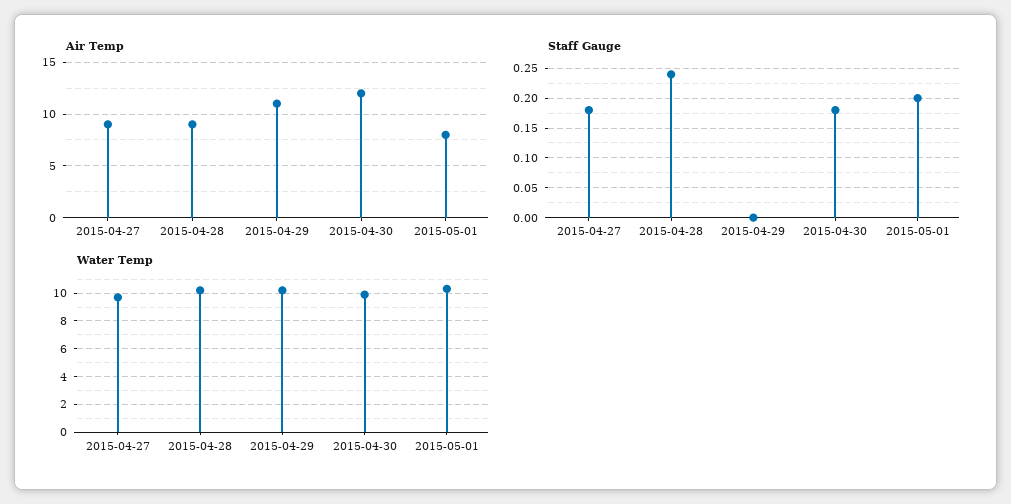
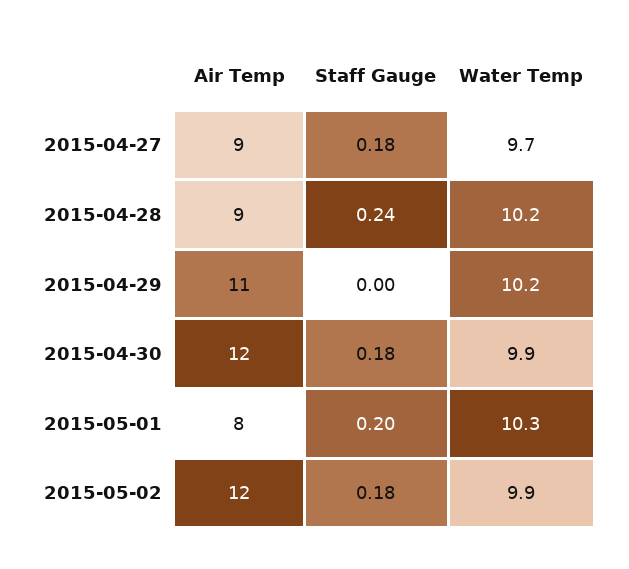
Air Temp, 2015-05-02: none -> 12
Staff Gauge, 2015-05-02: none -> 0.18
Water Temp, 2015-05-02: none -> 9.9

